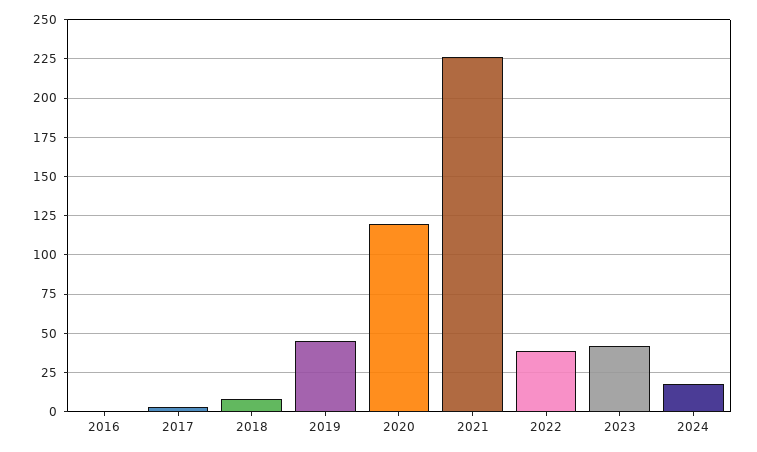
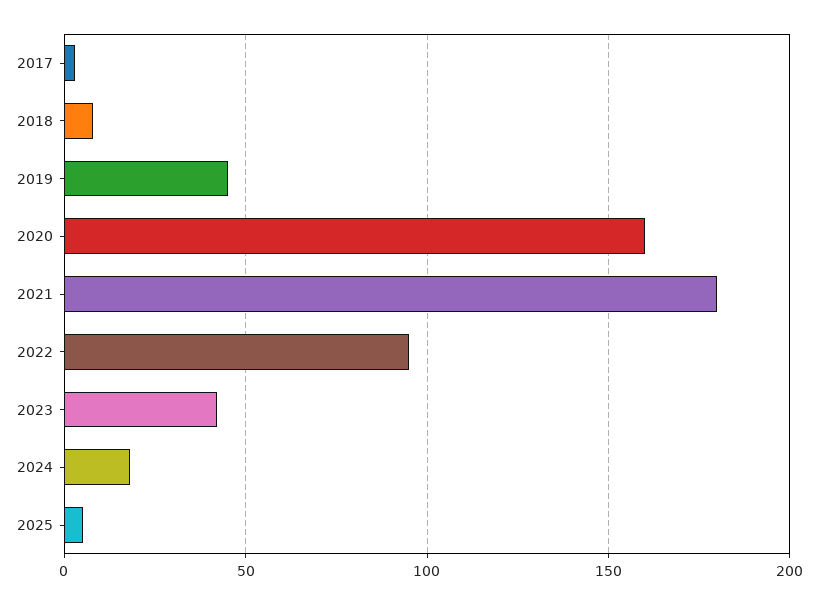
2016: 0 -> none
2020: 120 -> 160
2021: 225 -> 180
2022: 40 -> 95
2025: none -> 5

